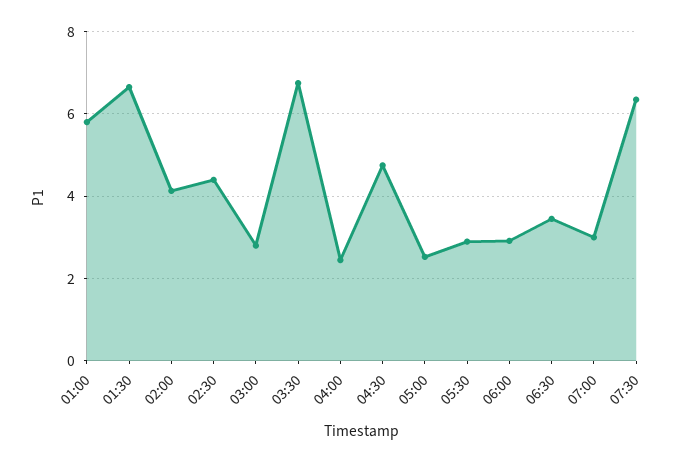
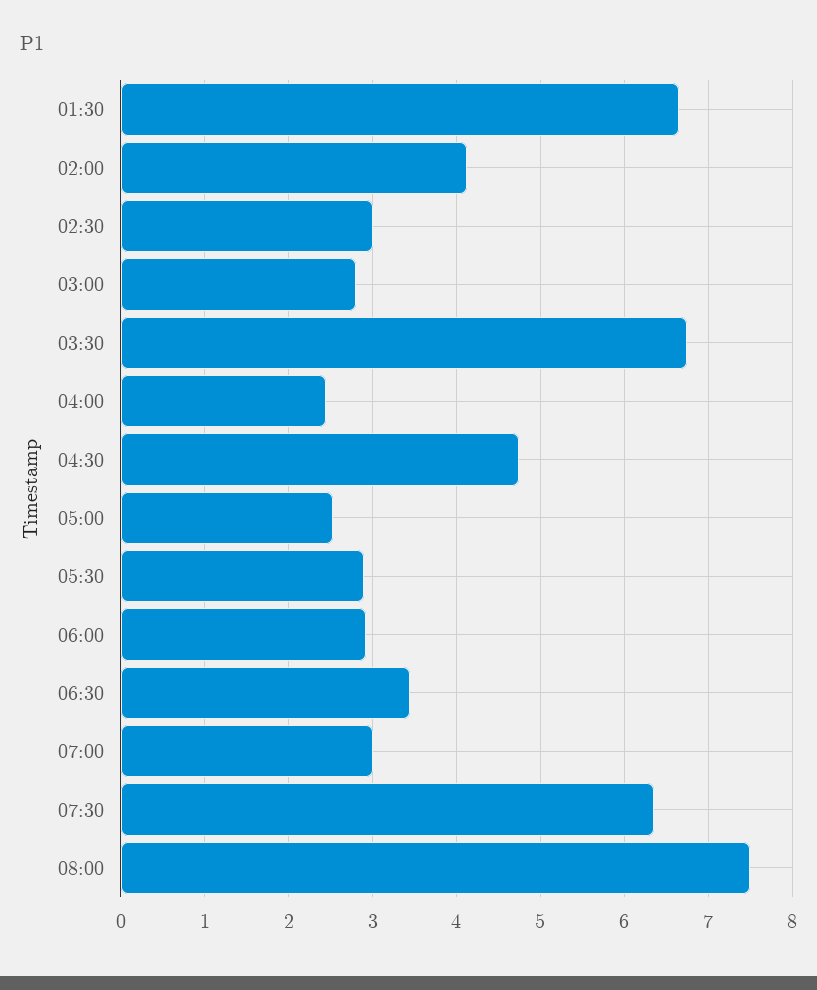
01:00: 5.8 -> none
02:30: 4.4 -> 3
08:00: none -> 7.5

